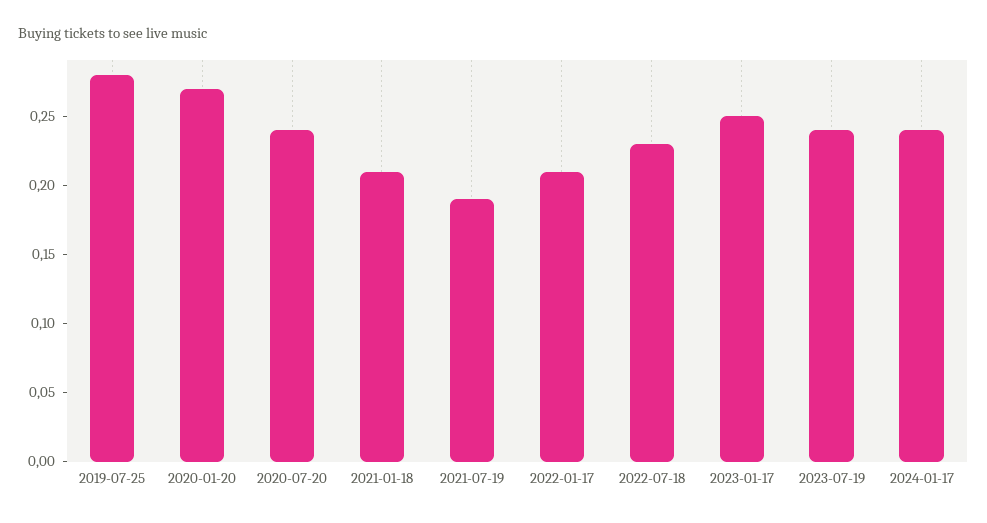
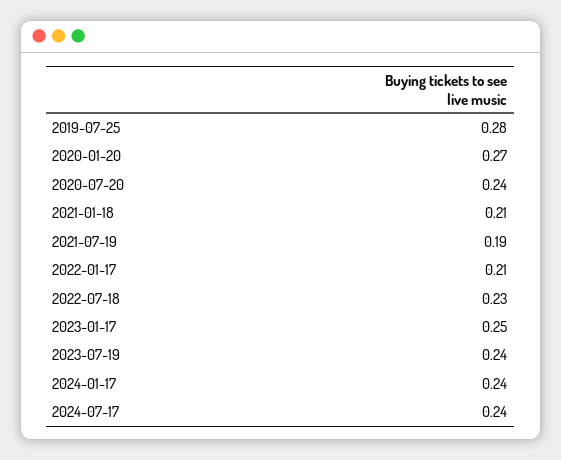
2024-07-17: none -> 0.24

